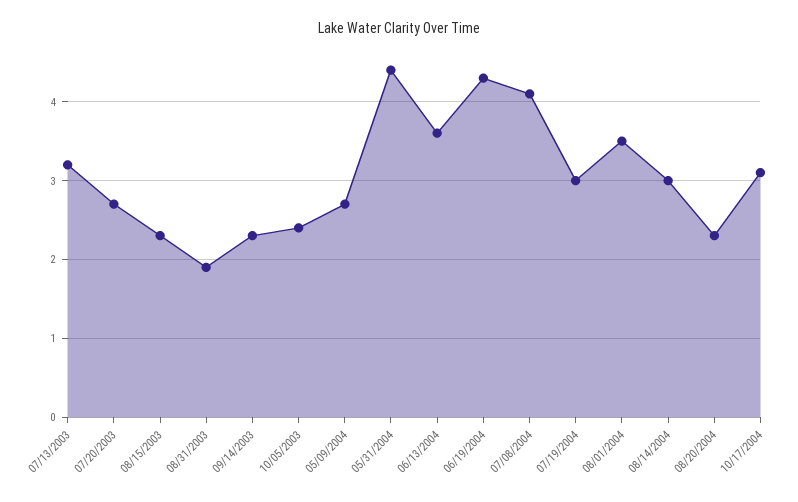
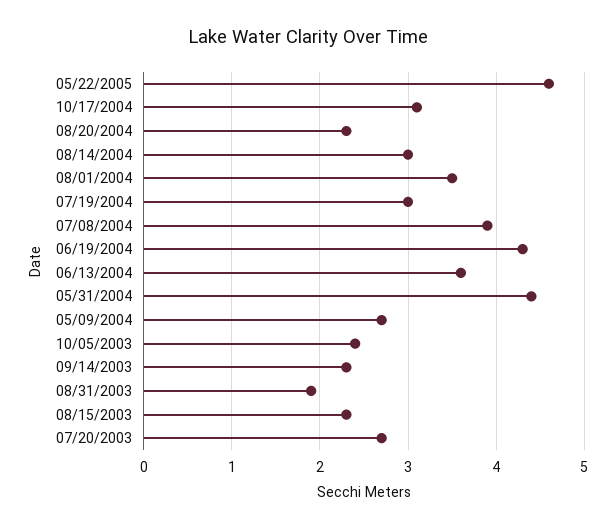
07/13/2003: 3.2 -> none
07/08/2004: 4.1 -> 3.9
05/22/2005: none -> 4.6

